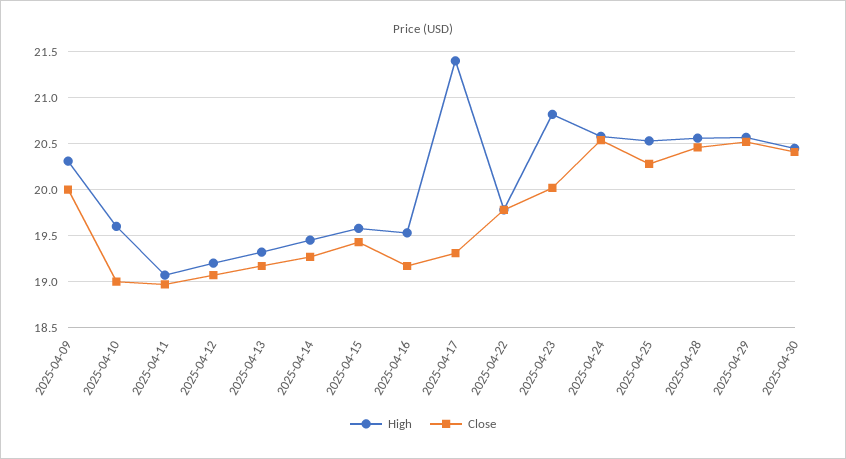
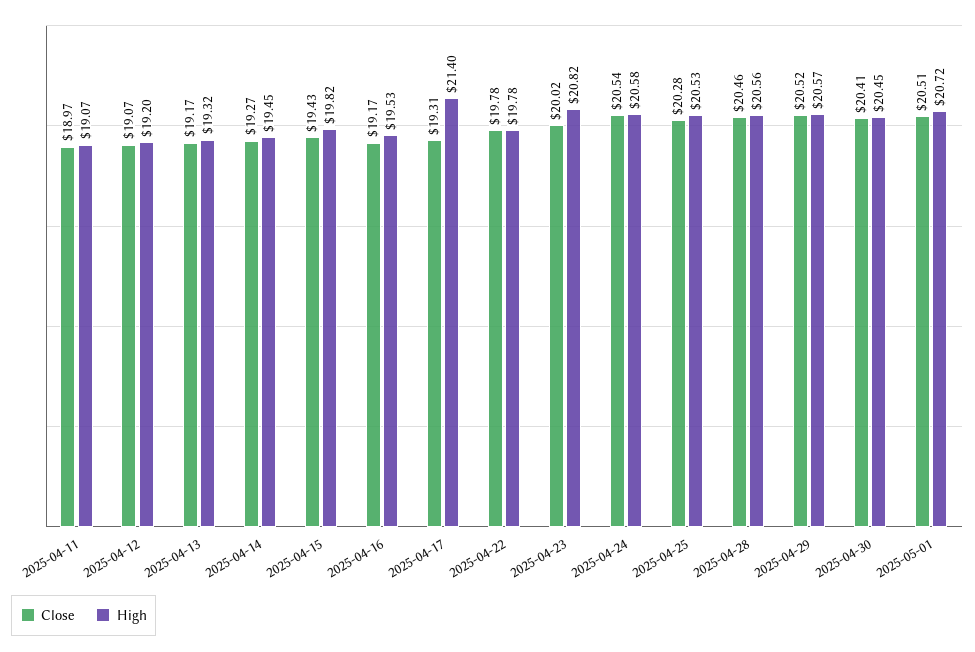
High, 2025-04-09: 20.3 -> none
Close, 2025-04-09: 20 -> none
High, 2025-04-10: 19.6 -> none
Close, 2025-04-10: 19 -> none
High, 2025-04-15: 19.6 -> 19.82
Close, 2025-05-01: none -> 20.51
High, 2025-05-01: none -> 20.72

